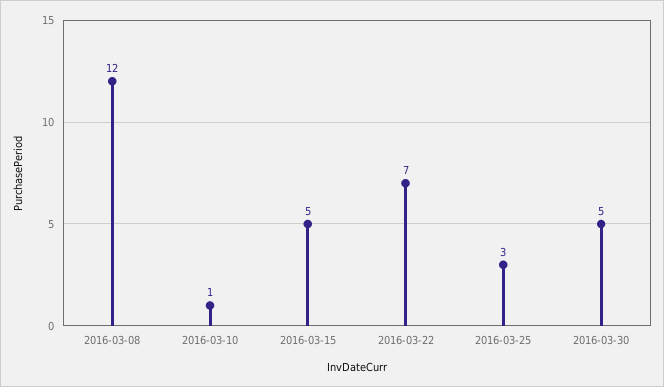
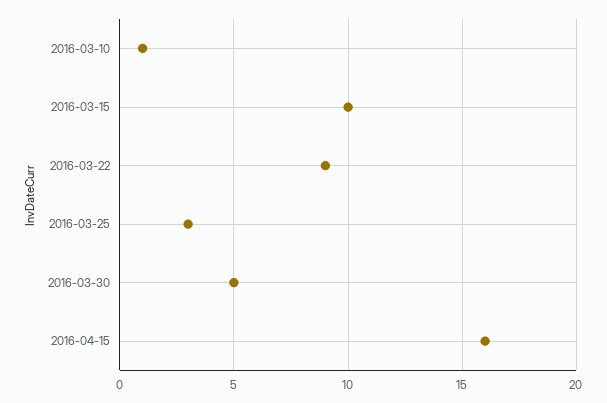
2016-03-08: 12 -> none
2016-03-15: 5 -> 10
2016-03-22: 7 -> 9
2016-04-15: none -> 16

